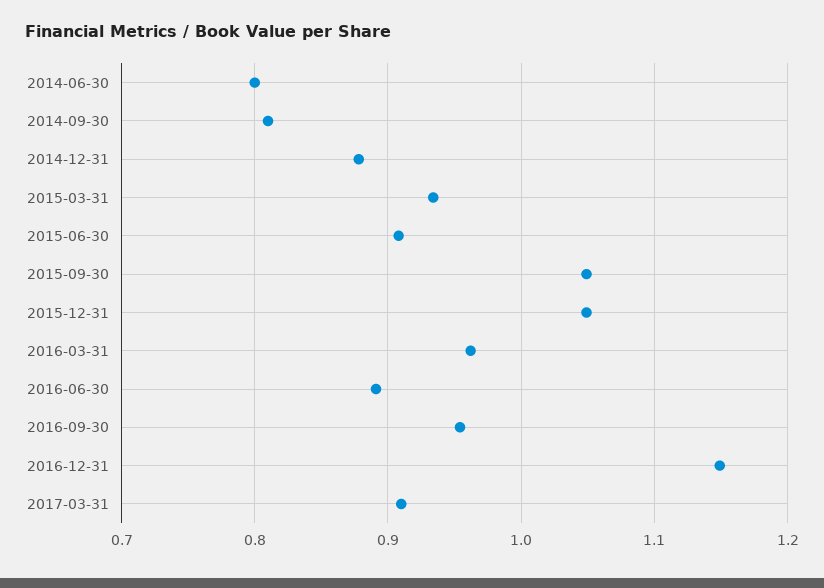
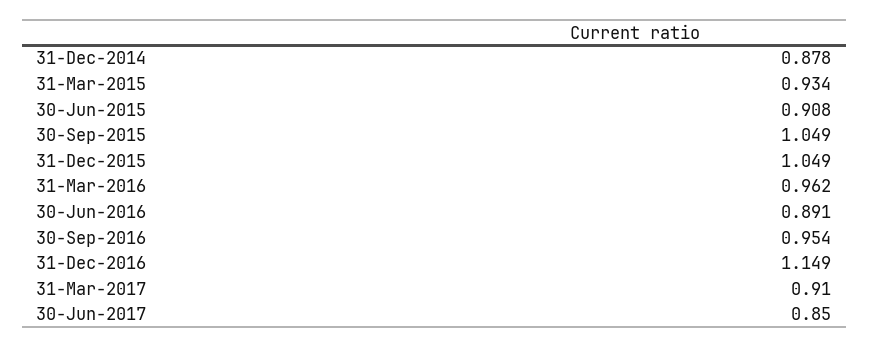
2014-06-30: 0.8 -> none
2014-09-30: 0.81 -> none
30-Jun-2017: none -> 0.85

